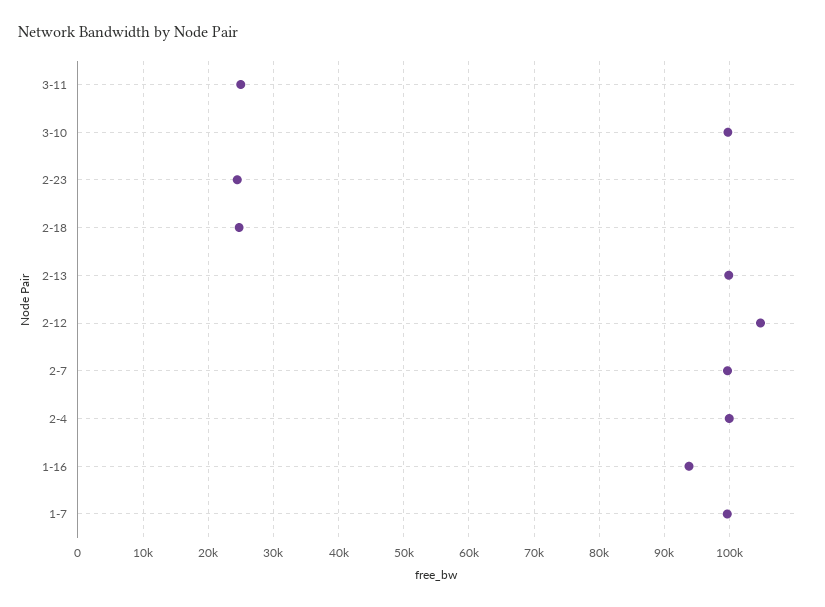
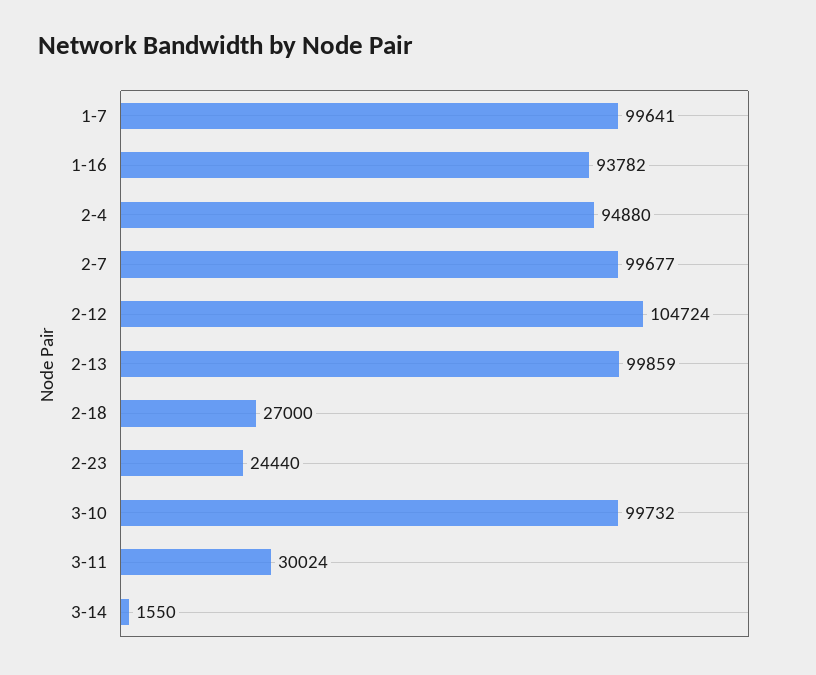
3-11: 25000 -> 30024
2-18: 25000 -> 27000
2-4: 100000 -> 94880
3-14: none -> 1550

